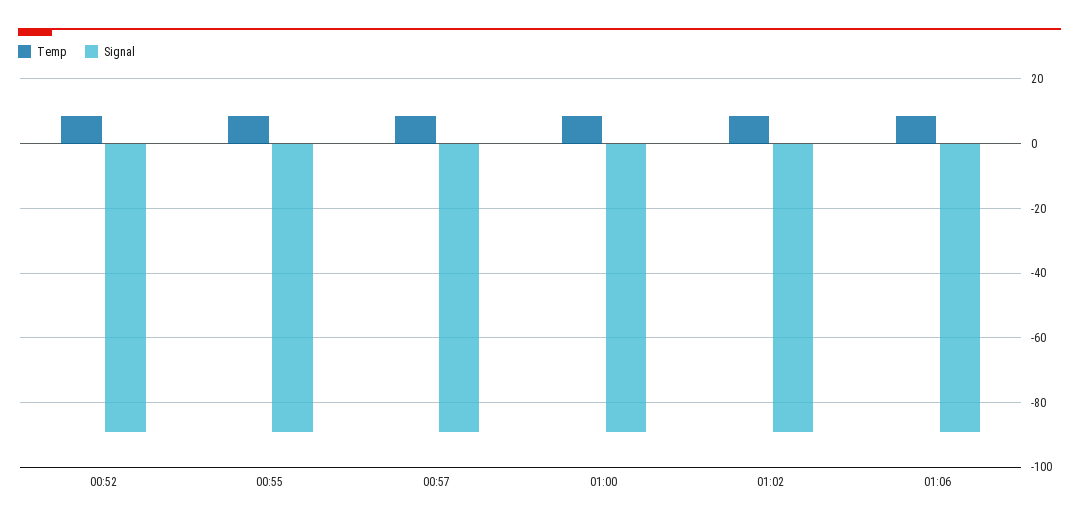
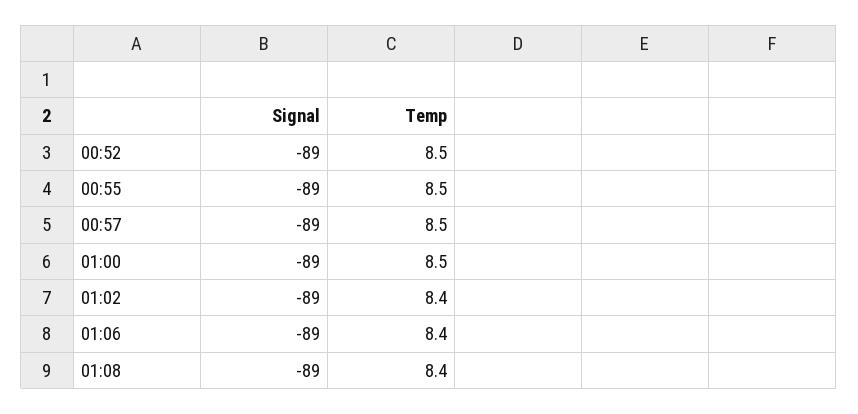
Signal, 01:08: none -> -89
Temp, 01:08: none -> 8.4

